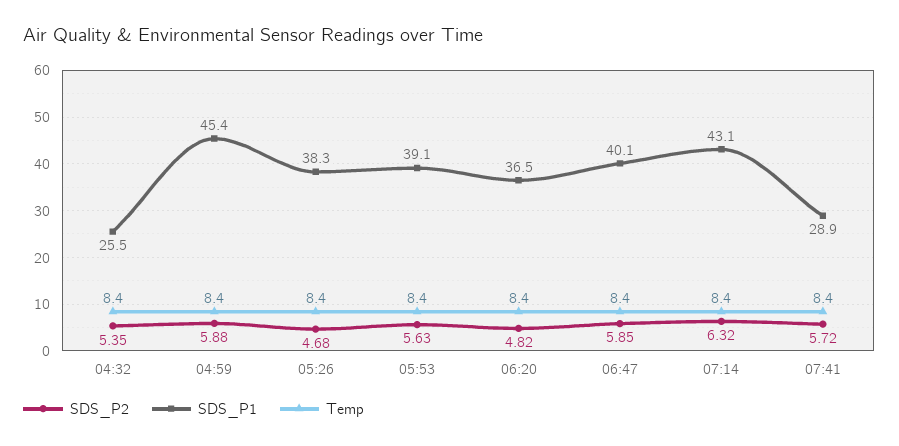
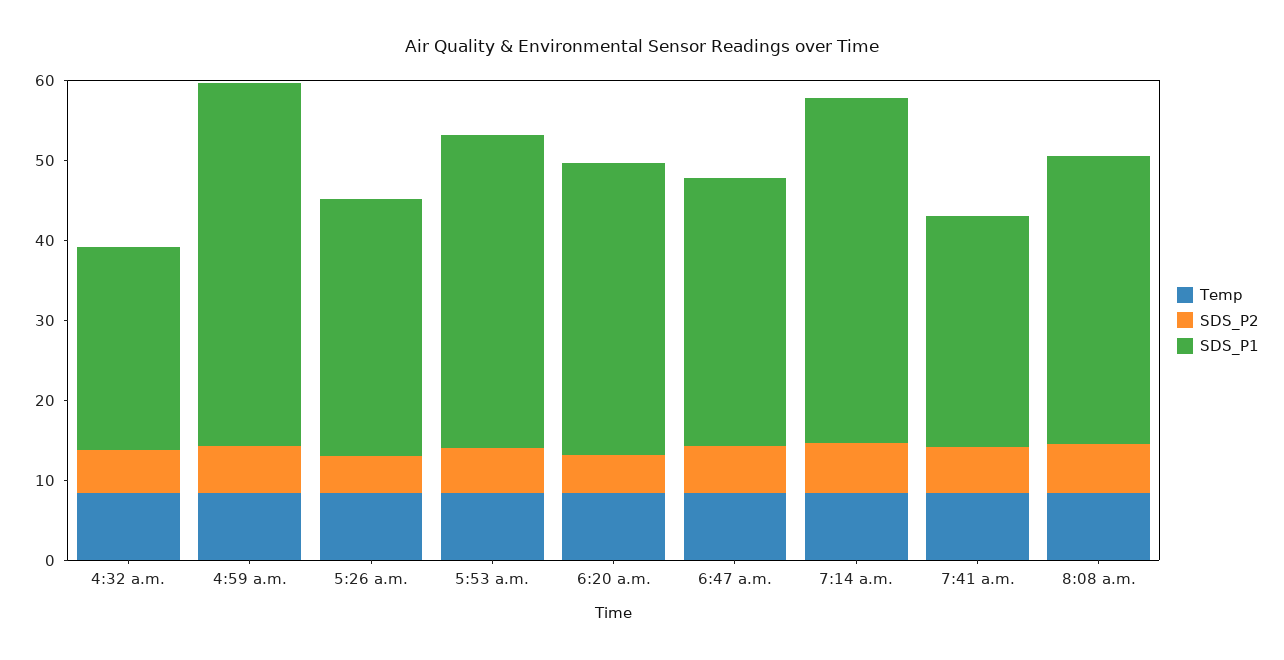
SDS_P1, 05:26: 38.3 -> 32
SDS_P1, 06:47: 40.1 -> 34
Temp, 8:08 a.m.: none -> 8
SDS_P2, 8:08 a.m.: none -> 6
SDS_P1, 8:08 a.m.: none -> 36

